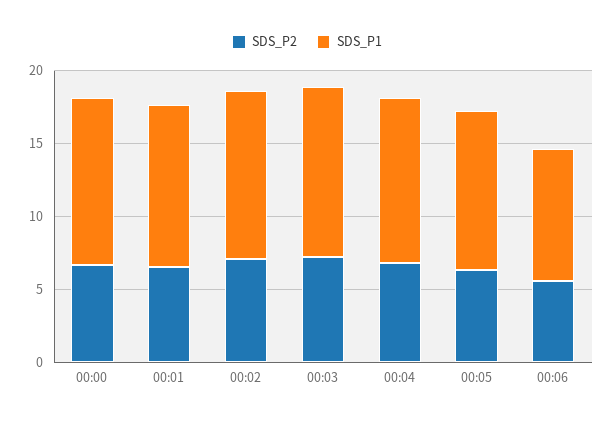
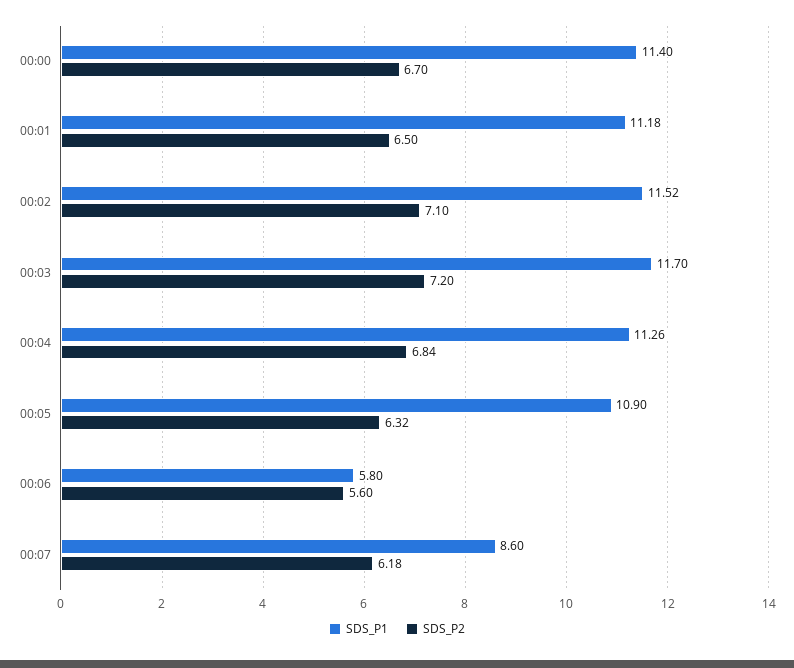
SDS_P1, 00:06: 9 -> 5.8
SDS_P1, 00:07: none -> 8.6
SDS_P2, 00:07: none -> 6.18

